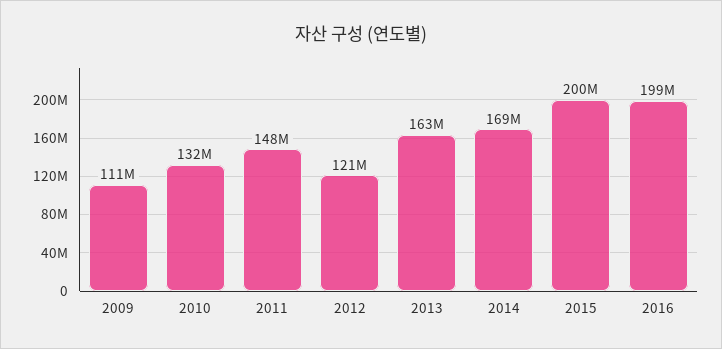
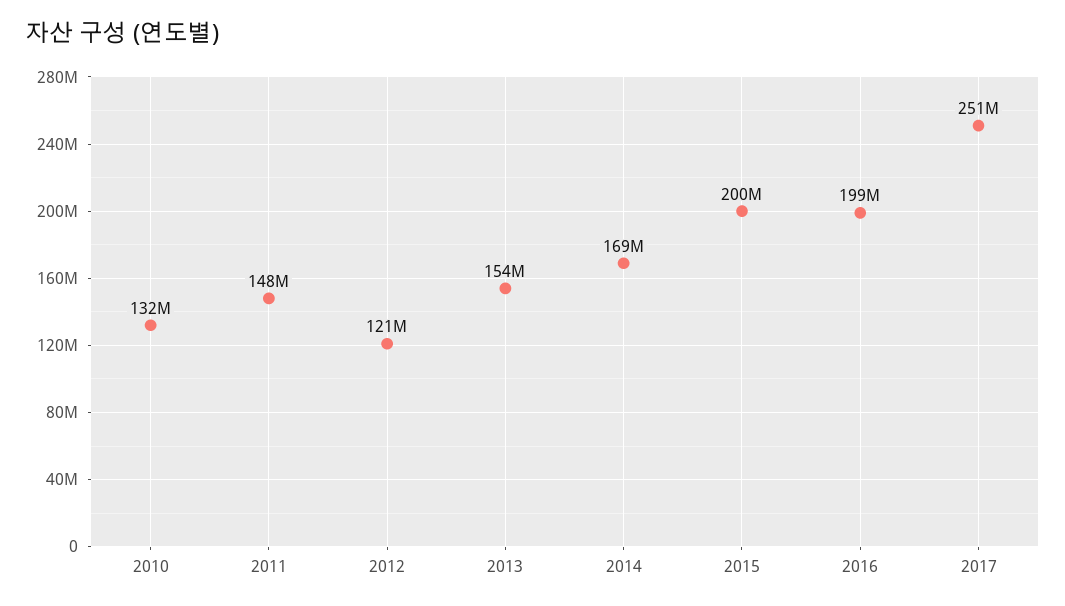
2009: 111000000 -> none
2013: 163000000 -> 154000000
2017: none -> 251000000

